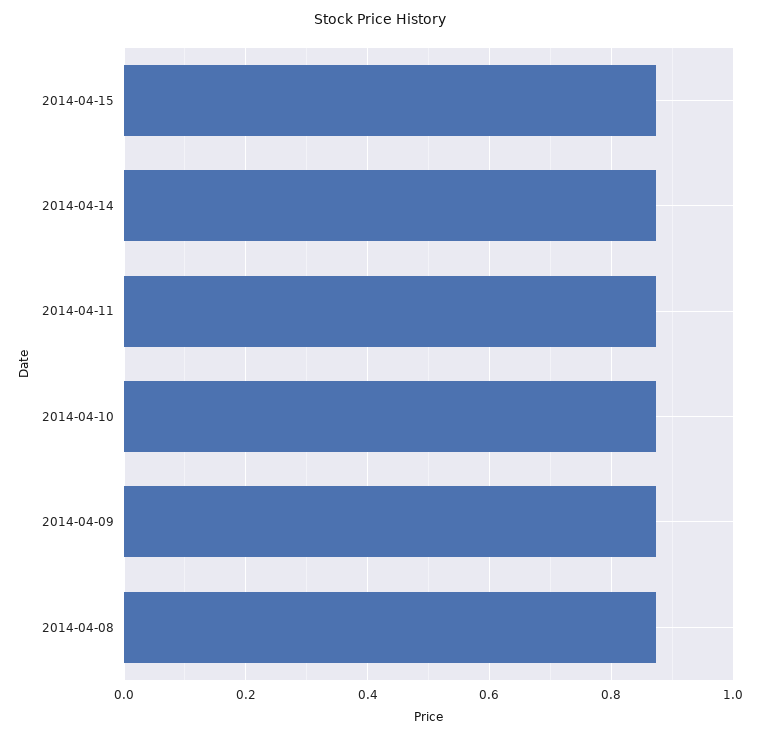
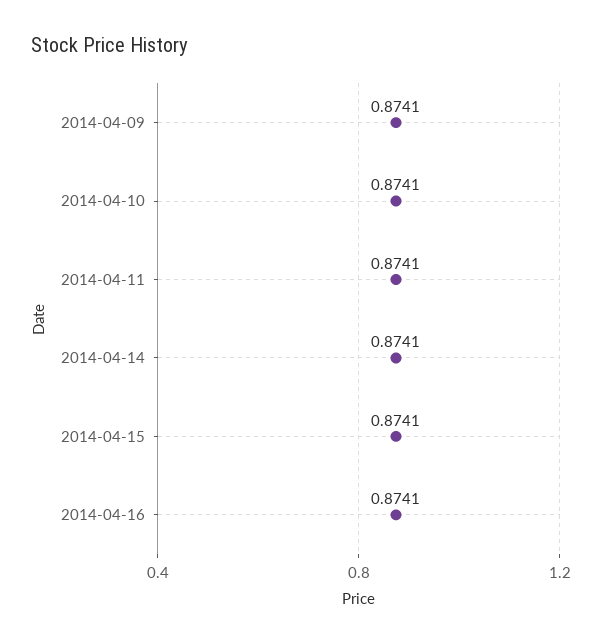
2014-04-08: 0.88 -> none
2014-04-16: none -> 0.8741

